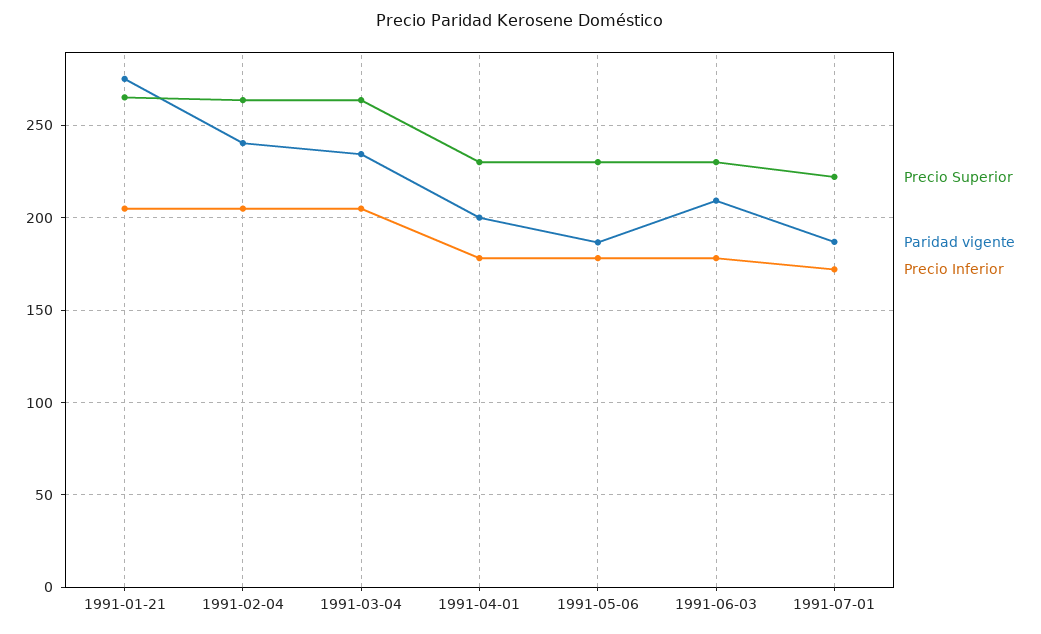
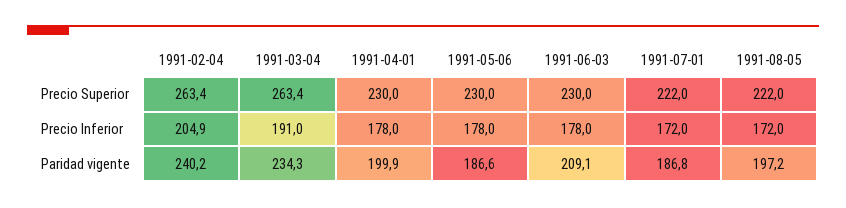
Precio Superior, 1991-01-21: 265 -> none
Paridad vigente, 1991-01-21: 275 -> none
Precio Inferior, 1991-01-21: 205 -> none
Precio Inferior, 1991-03-04: 205 -> 191
Precio Superior, 1991-08-05: none -> 222
Precio Inferior, 1991-08-05: none -> 172
Paridad vigente, 1991-08-05: none -> 197.2

